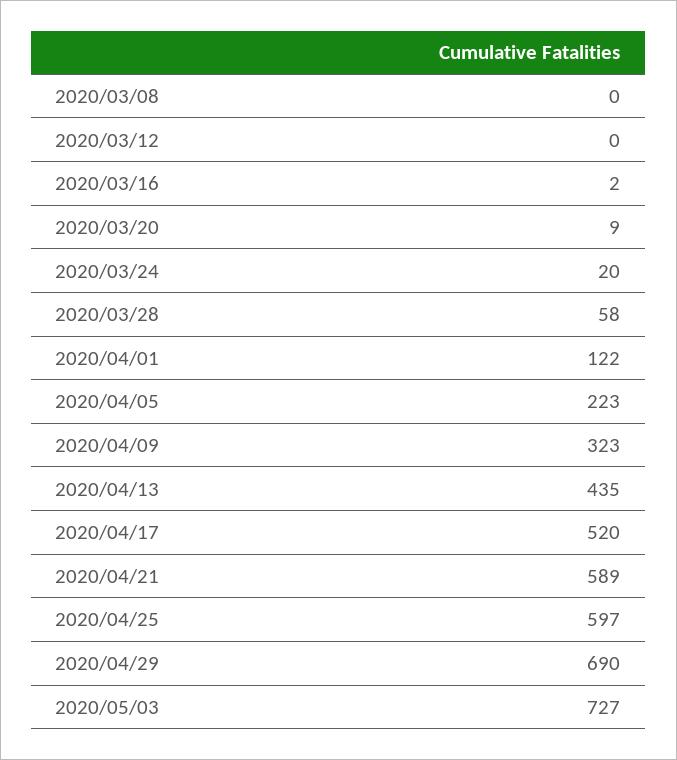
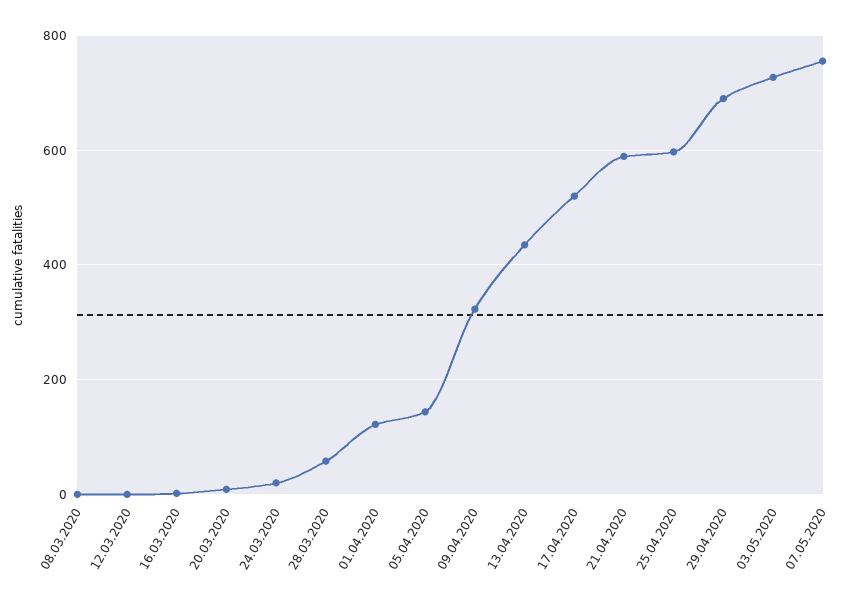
2020/04/05: 223 -> 140
07.05.2020: none -> 760

